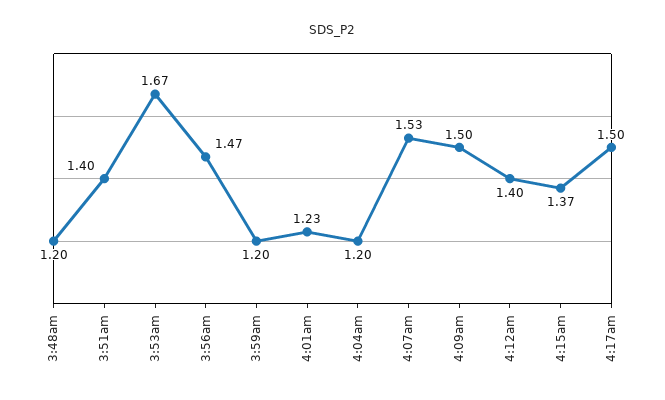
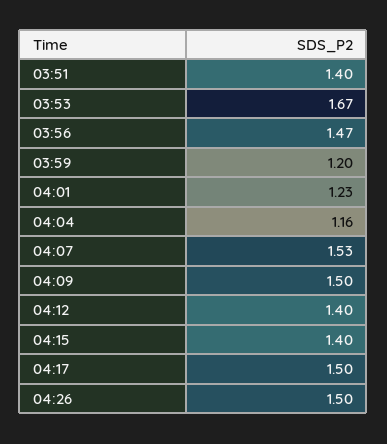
3:48am: 1.2 -> none
4:04am: 1.2 -> 1.16
4:15am: 1.37 -> 1.4
04:26: none -> 1.5

